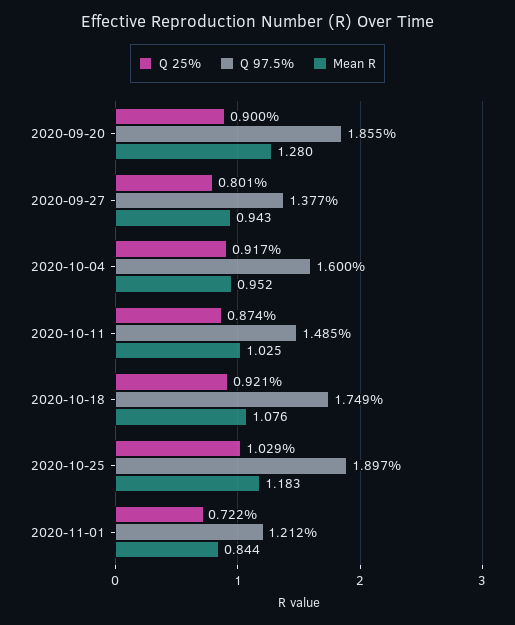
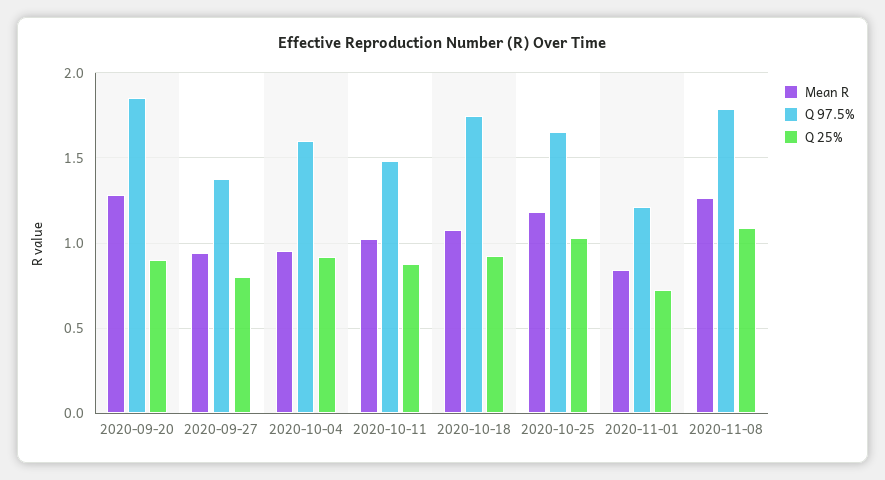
Q 97.5%, 2020-10-25: 1.897 -> 1.65
Mean R, 2020-11-08: none -> 1.25
Q 97.5%, 2020-11-08: none -> 1.8
Q 25%, 2020-11-08: none -> 1.1

